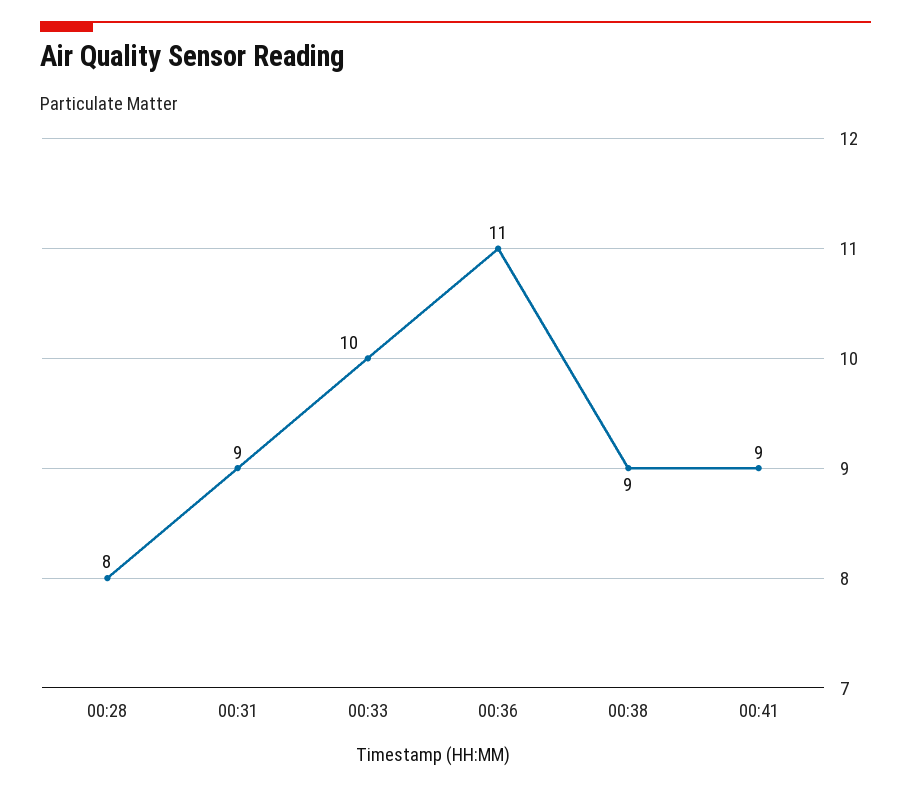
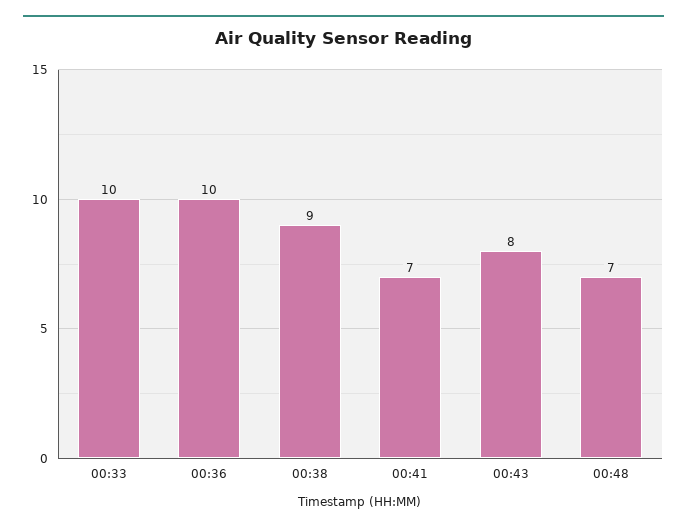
00:28: 8 -> none
00:31: 9 -> none
00:36: 11 -> 10
00:41: 9 -> 7
00:43: none -> 8
00:48: none -> 7

